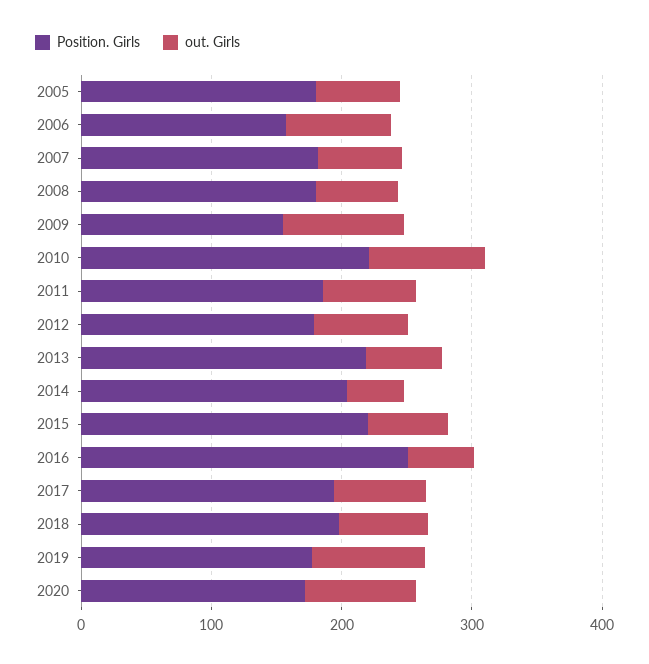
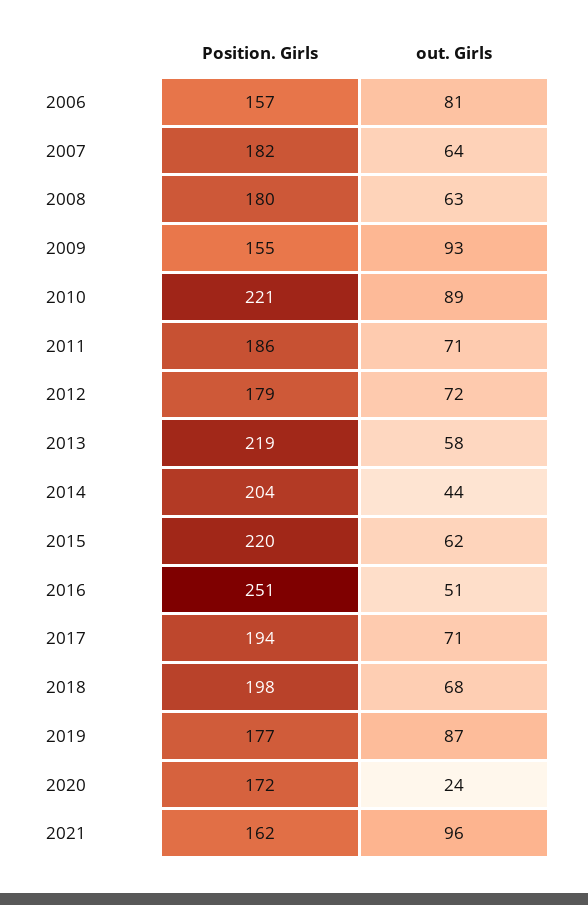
Position. Girls, 2005: 180 -> none
out. Girls, 2005: 60 -> none
out. Girls, 2020: 80 -> 24
Position. Girls, 2021: none -> 162
out. Girls, 2021: none -> 96

